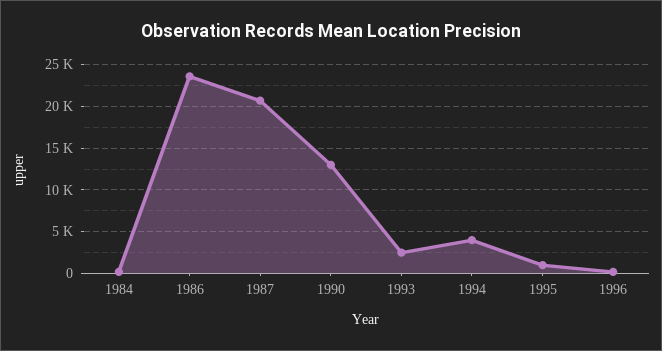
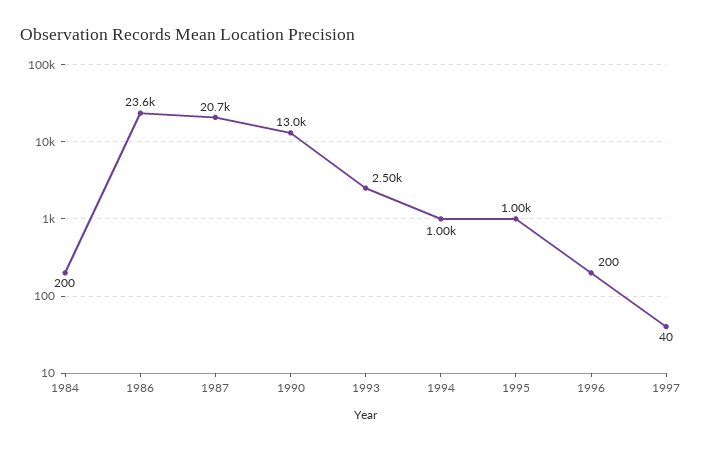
1994: 4000 -> 1000
1997: none -> 40

